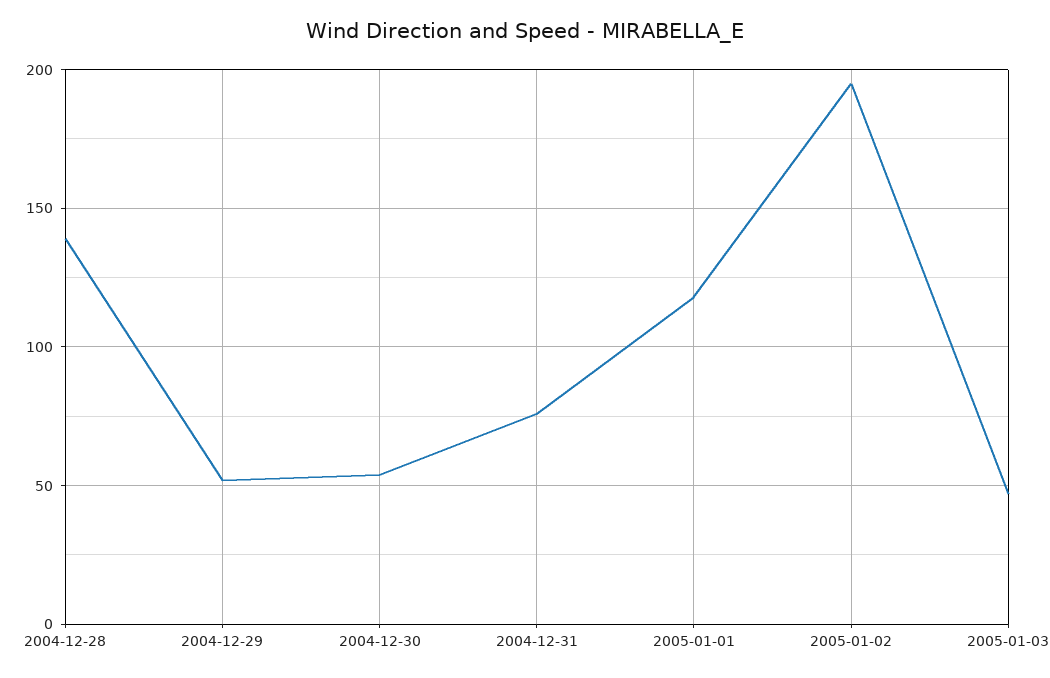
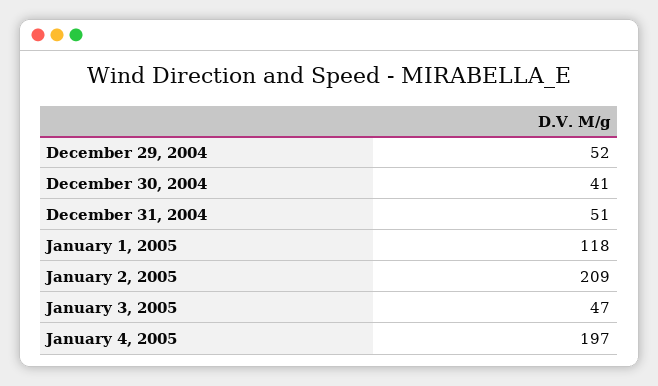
2004-12-28: 140 -> none
2004-12-30: 55 -> 41
2004-12-31: 75 -> 51
2005-01-02: 195 -> 209
January 4, 2005: none -> 197

